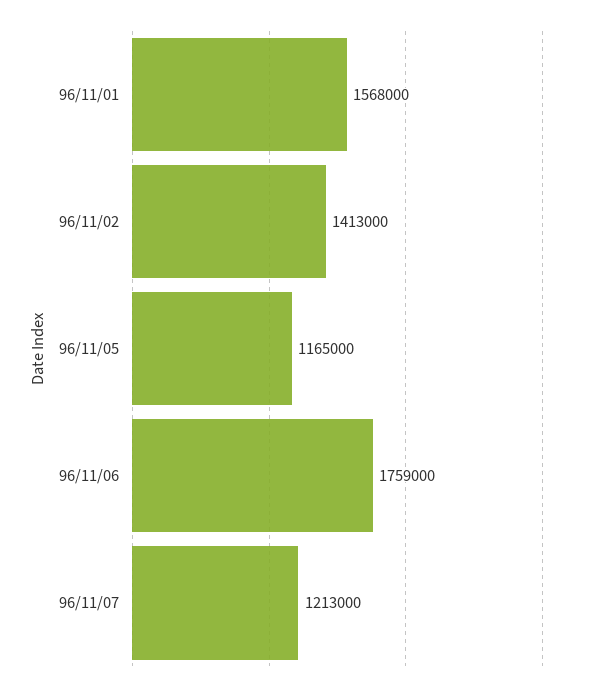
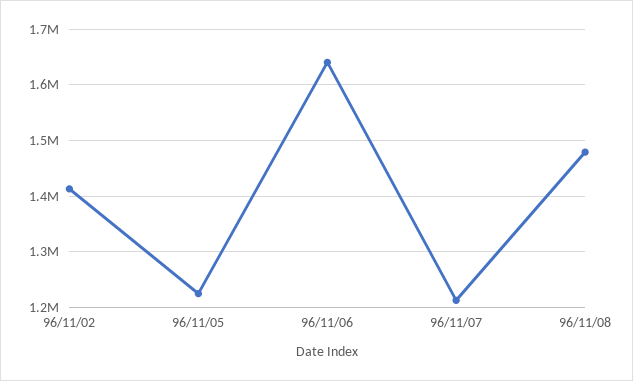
96/11/01: 1568000 -> none
96/11/05: 1165000 -> 1220000
96/11/06: 1759000 -> 1640000
96/11/08: none -> 1480000

